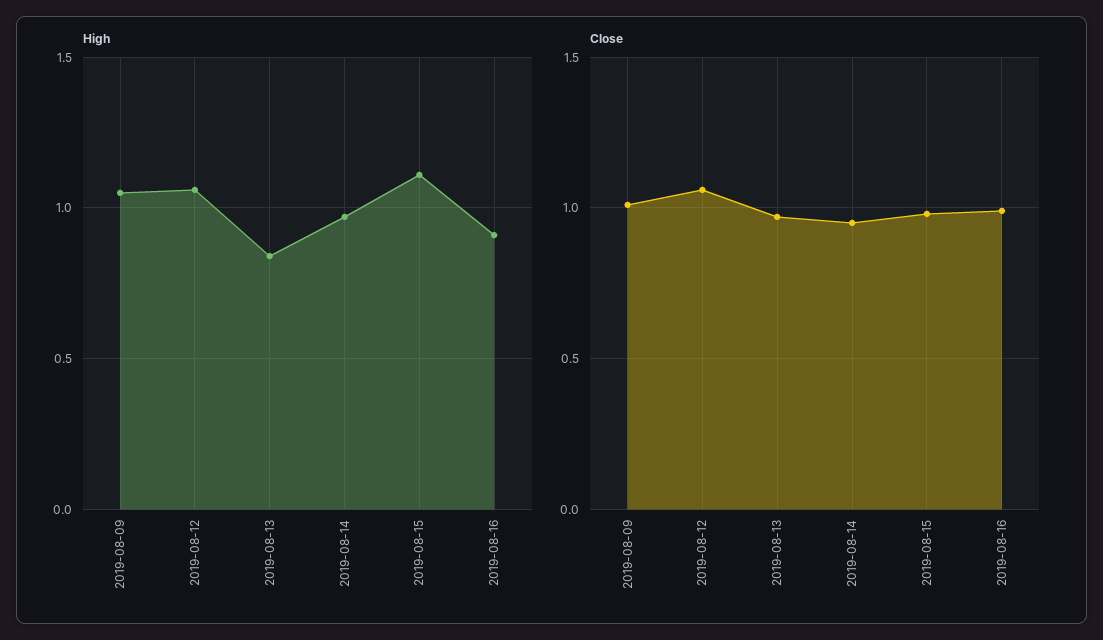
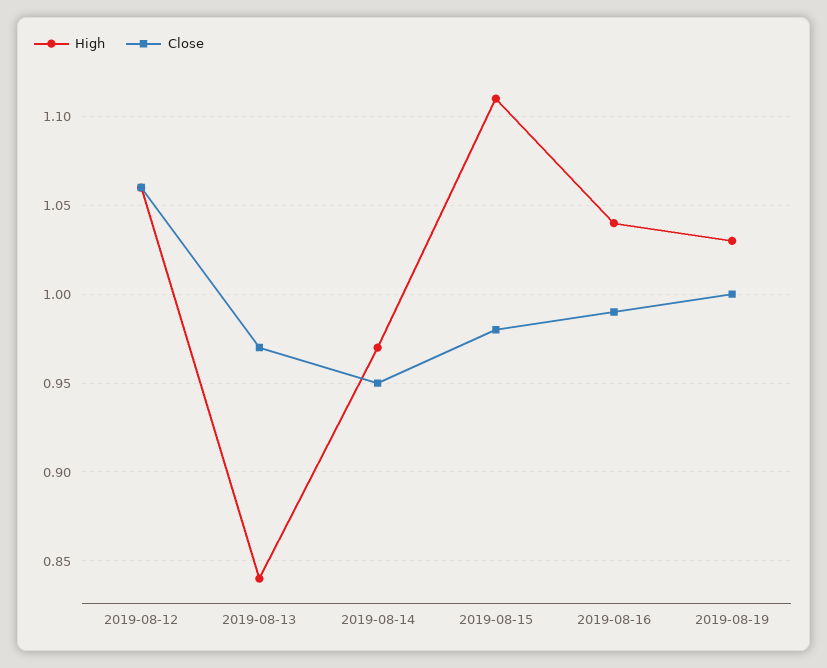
High, 2019-08-09: 1.05 -> none
High, 2019-08-16: 0.9 -> 1.04
Close, 2019-08-09: 1 -> none
High, 2019-08-19: none -> 1.03
Close, 2019-08-19: none -> 1

